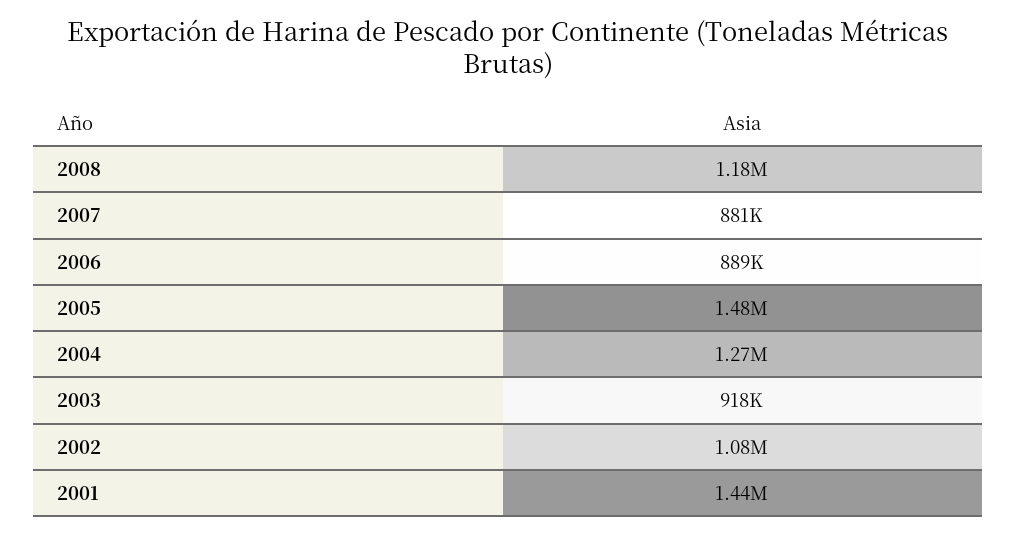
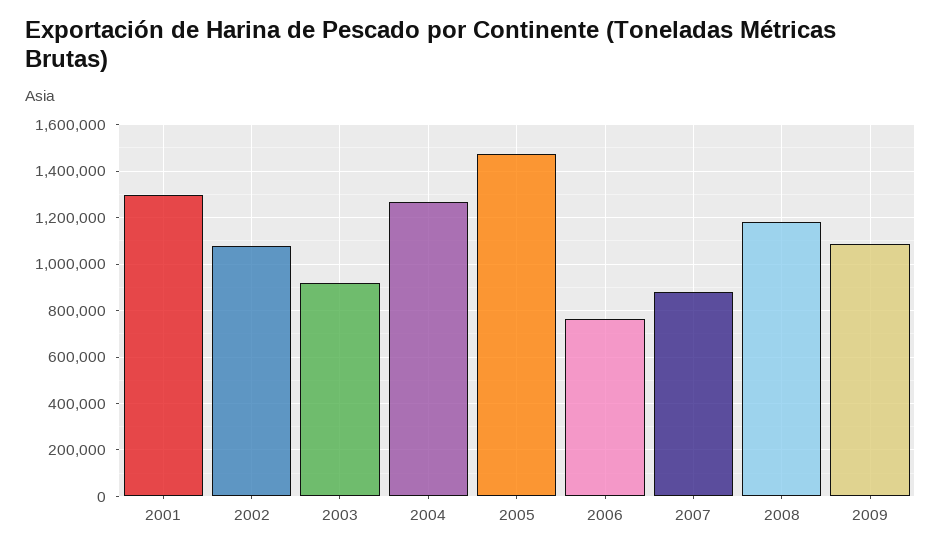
2006: 889000 -> 750000
2001: 1440000 -> 1300000
2009: none -> 1100000

